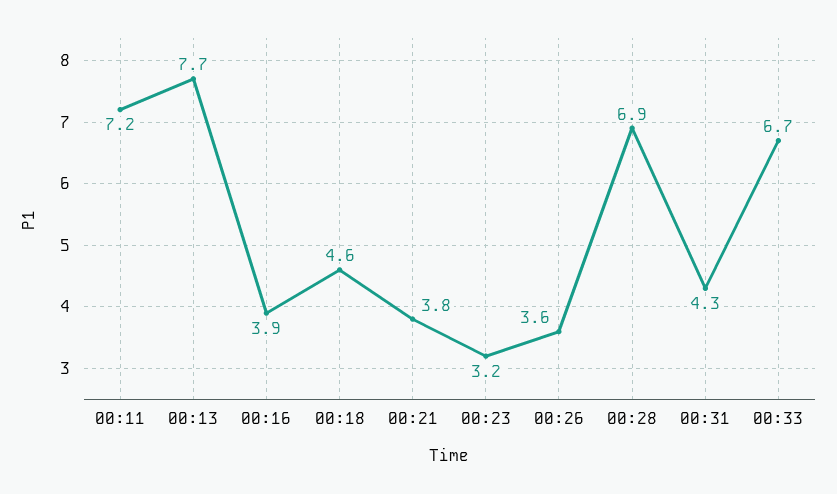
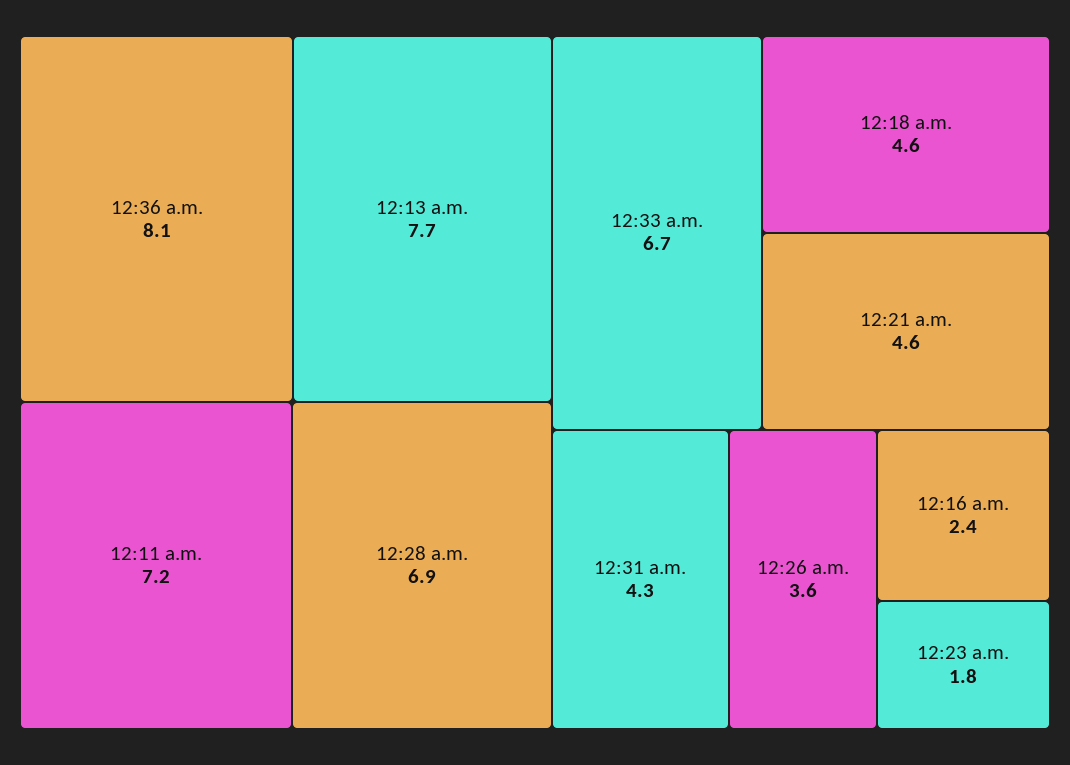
00:16: 3.9 -> 2.4
00:21: 3.8 -> 4.6
00:23: 3.2 -> 1.8
12:36 a.m.: none -> 8.1

